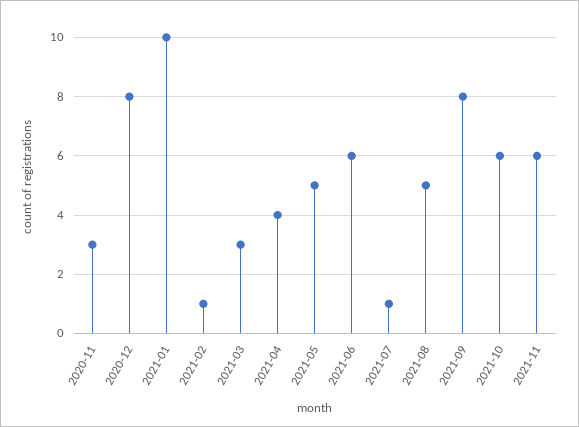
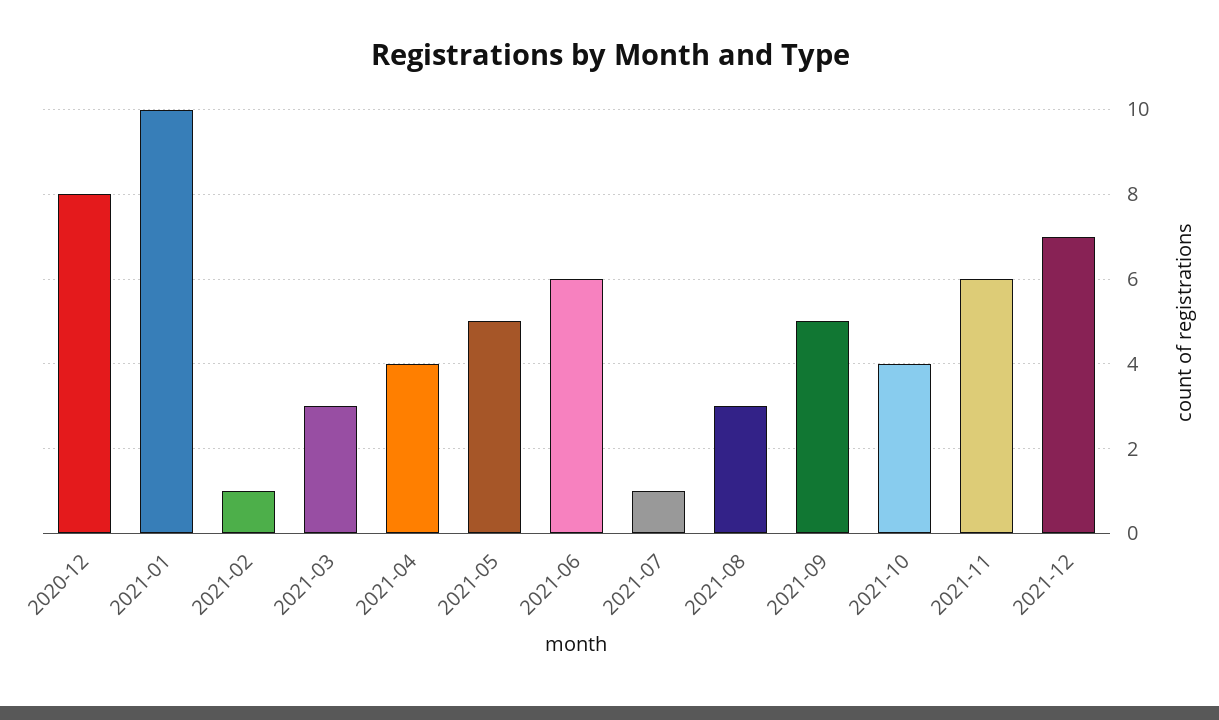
2020-11: 3 -> none
2021-08: 5 -> 3
2021-09: 8 -> 5
2021-10: 6 -> 4
2021-12: none -> 7

